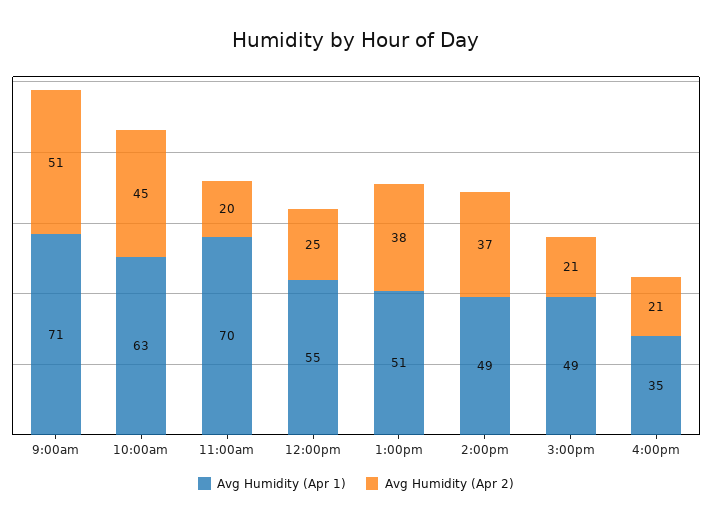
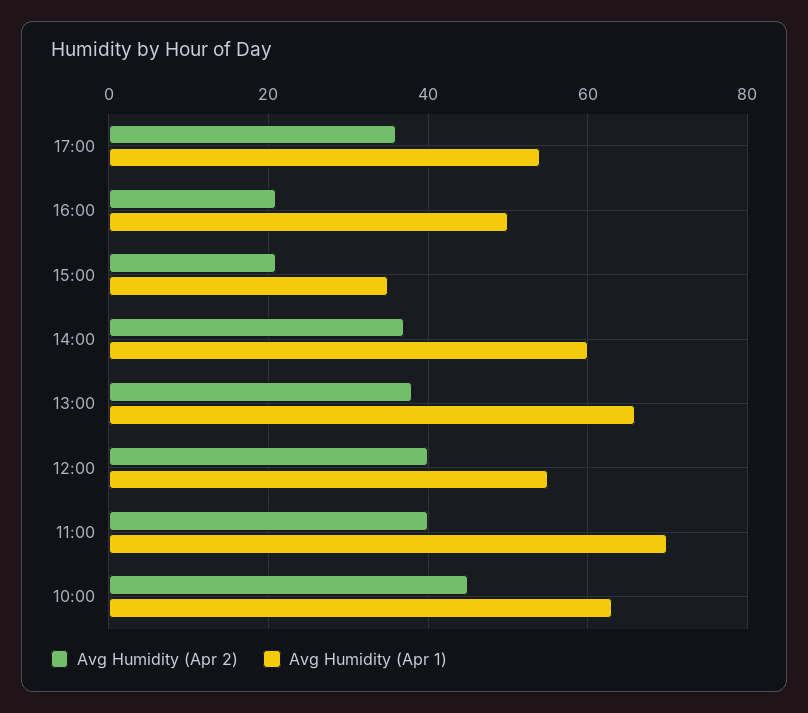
Avg Humidity (Apr 1), 9:00am: 71 -> none
Avg Humidity (Apr 2), 9:00am: 51 -> none
Avg Humidity (Apr 2), 11:00am: 20 -> 40
Avg Humidity (Apr 2), 12:00pm: 25 -> 40
Avg Humidity (Apr 1), 1:00pm: 51 -> 65
Avg Humidity (Apr 1), 2:00pm: 49 -> 60
Avg Humidity (Apr 1), 3:00pm: 49 -> 35
Avg Humidity (Apr 1), 4:00pm: 35 -> 50
Avg Humidity (Apr 2), 17:00: none -> 35
Avg Humidity (Apr 1), 17:00: none -> 55

